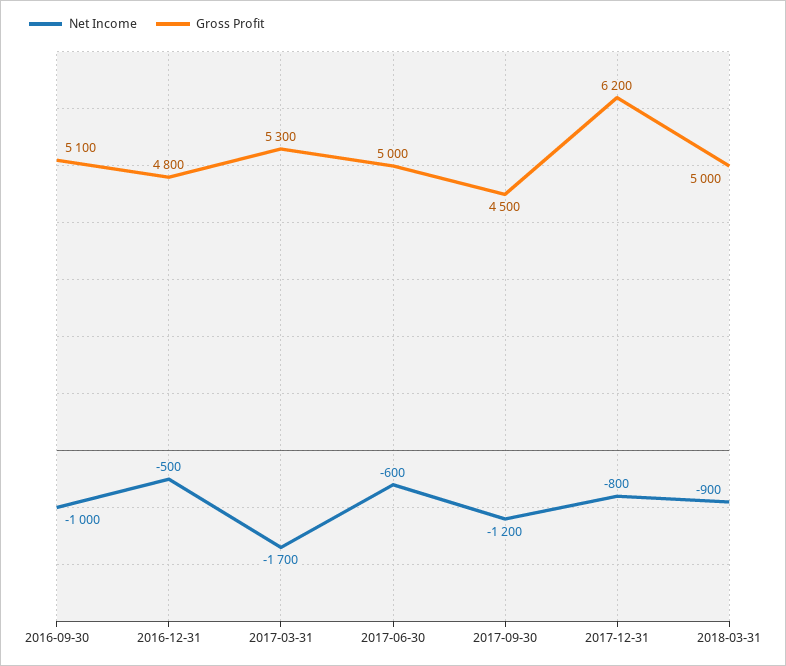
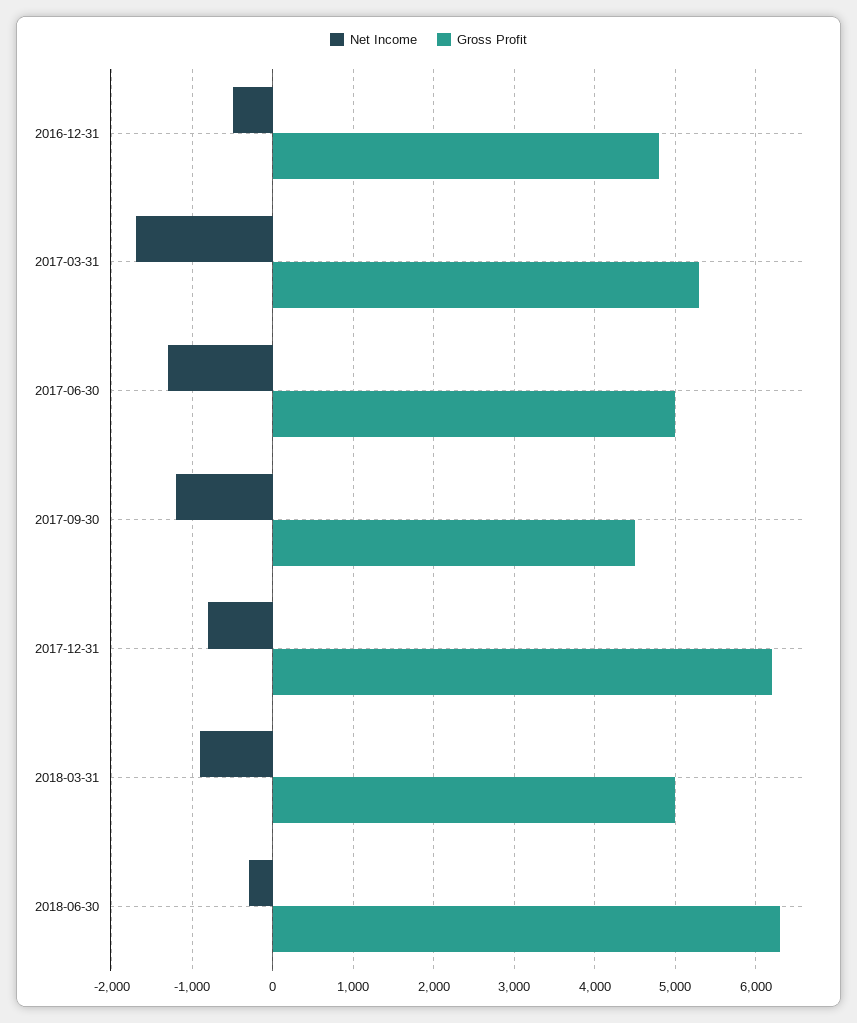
Net Income, 2016-09-30: -1000 -> none
Gross Profit, 2016-09-30: 5100 -> none
Net Income, 2017-06-30: -600 -> -1300
Net Income, 2018-06-30: none -> -300
Gross Profit, 2018-06-30: none -> 6300

